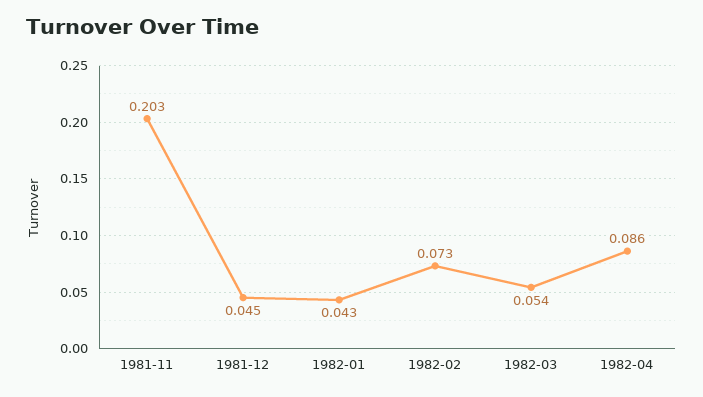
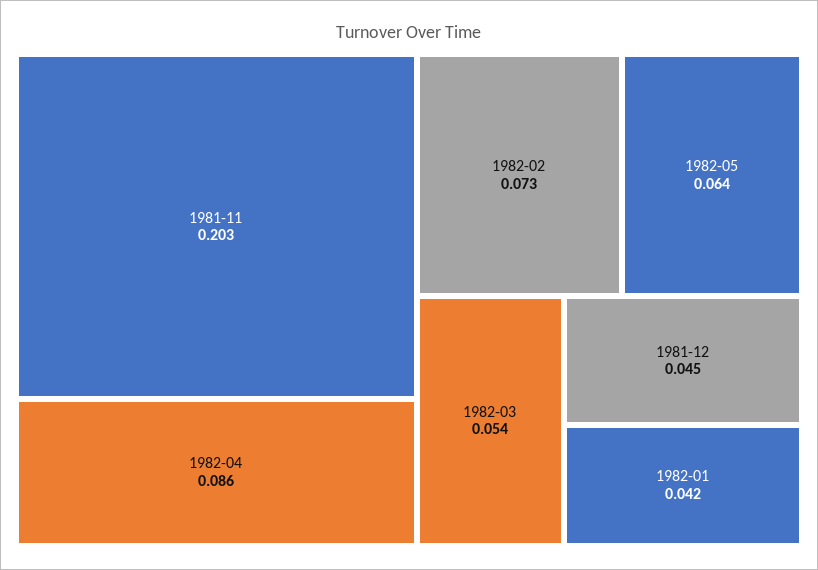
1982-01: 0.043 -> 0.042
1982-05: none -> 0.064

